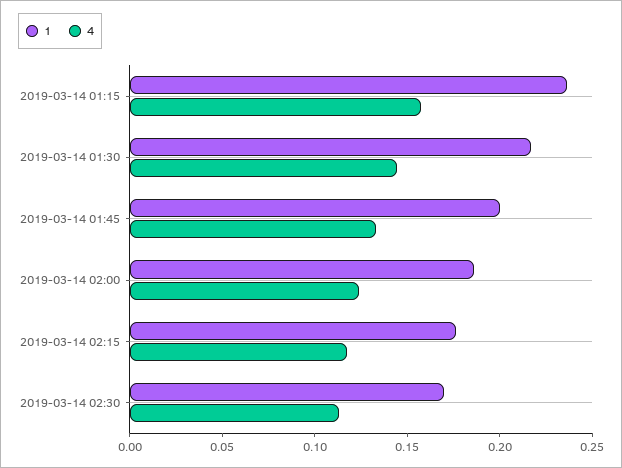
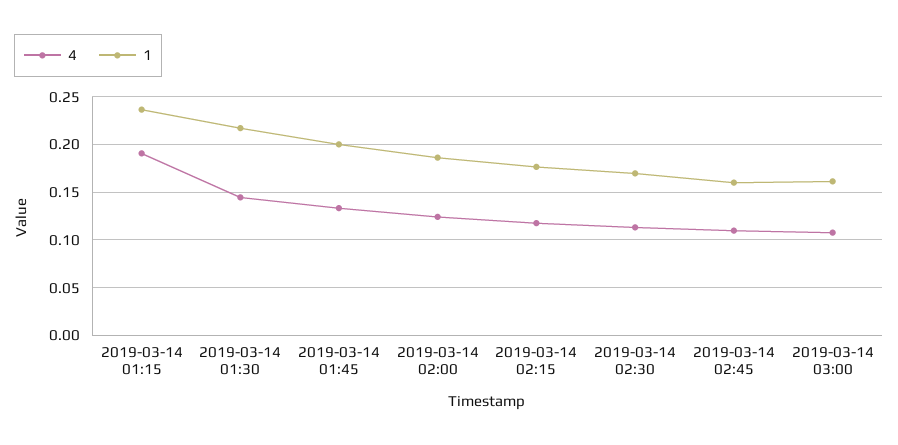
4, 2019-03-14 01:15: 0.16 -> 0.19
4, 2019-03-14 02:45: none -> 0.11
1, 2019-03-14 02:45: none -> 0.16
4, 2019-03-14 03:00: none -> 0.11
1, 2019-03-14 03:00: none -> 0.16

